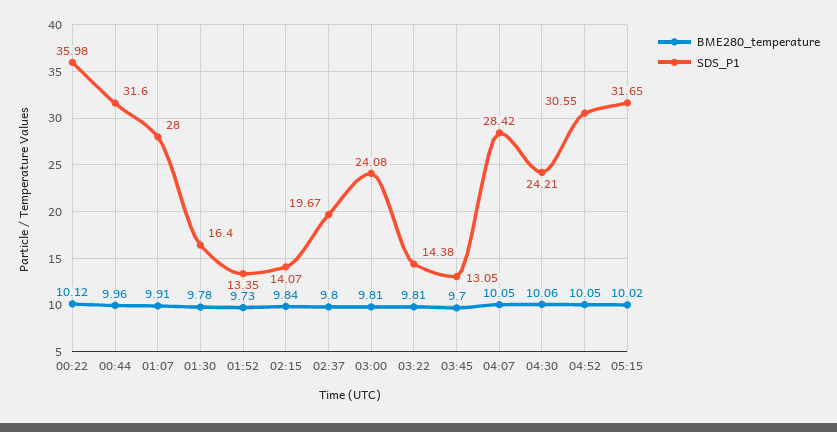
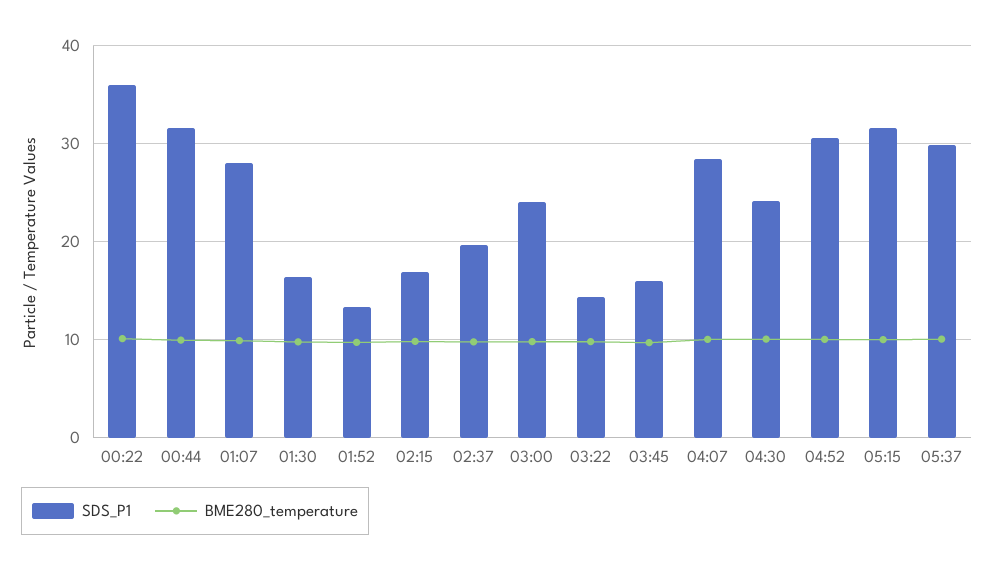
SDS_P1, 02:15: 14.07 -> 17
SDS_P1, 03:45: 13.05 -> 16
SDS_P1, 05:37: none -> 30
BME280_temperature, 05:37: none -> 10

